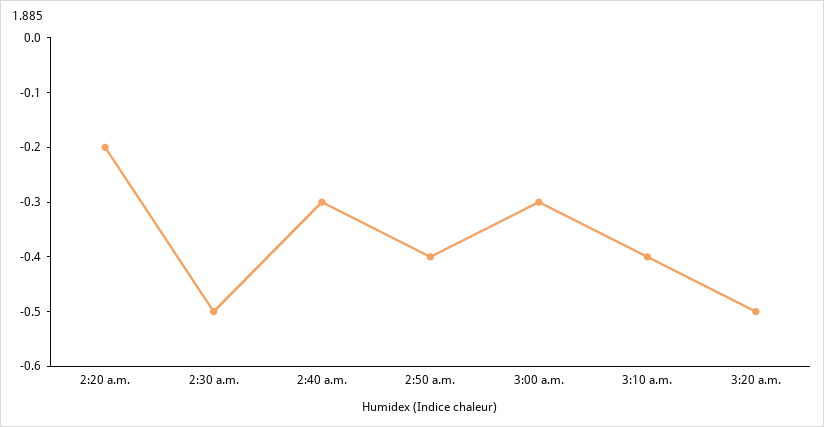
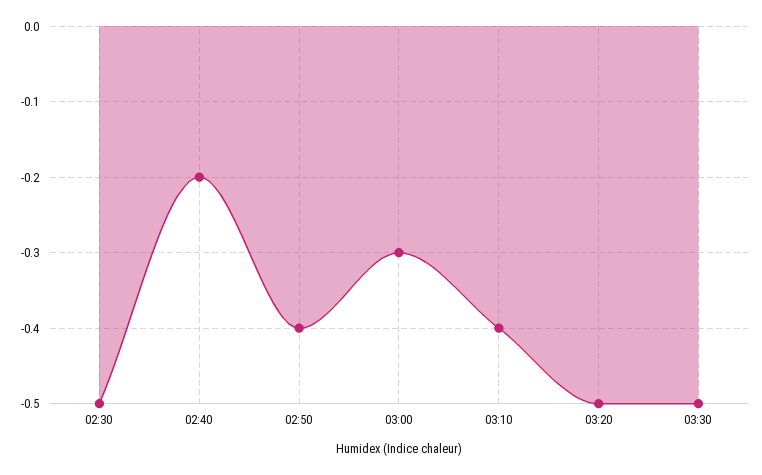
2:20 a.m.: -0.2 -> none
2:40 a.m.: -0.3 -> -0.2
03:30: none -> -0.5

